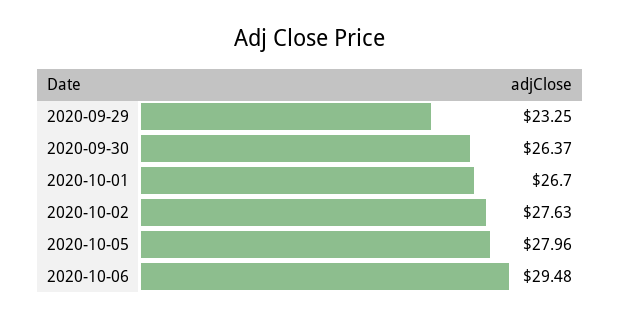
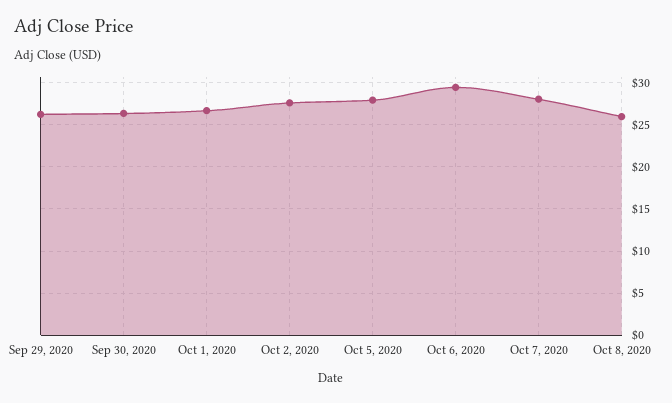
2020-09-29: 23.25 -> 26
Oct 7, 2020: none -> 28
Oct 8, 2020: none -> 26

